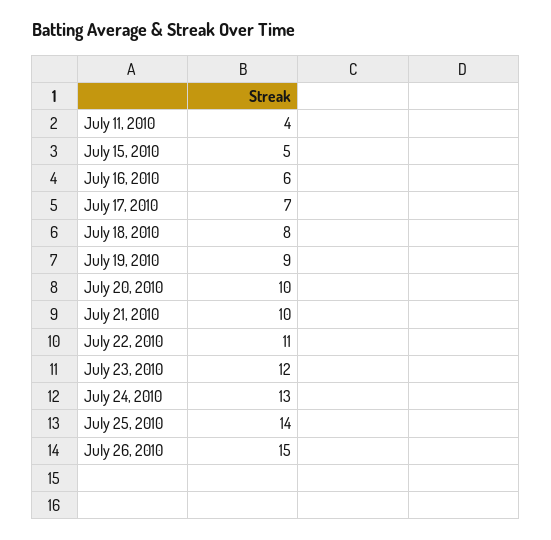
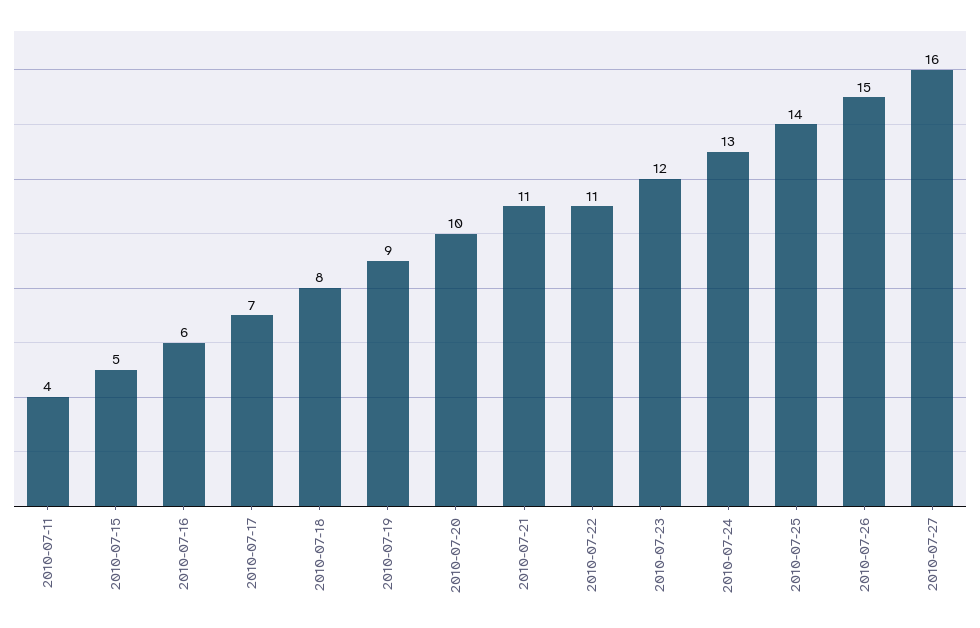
July 21, 2010: 10 -> 11
2010-07-27: none -> 16

